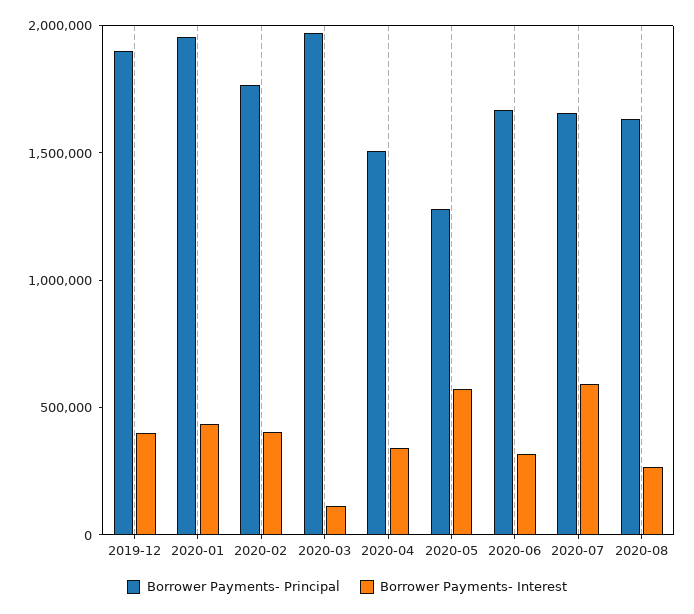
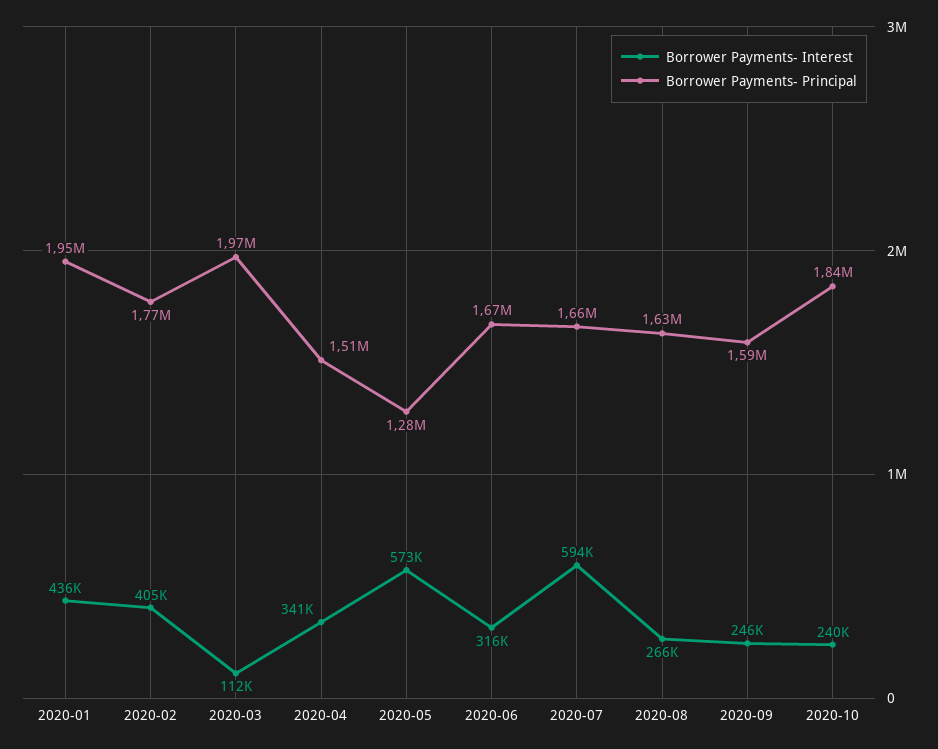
Borrower Payments- Principal, 2019-12: 1900000 -> none
Borrower Payments- Interest, 2019-12: 400000 -> none
Borrower Payments- Interest, 2020-09: none -> 246000
Borrower Payments- Principal, 2020-09: none -> 1590000
Borrower Payments- Interest, 2020-10: none -> 240000
Borrower Payments- Principal, 2020-10: none -> 1840000

